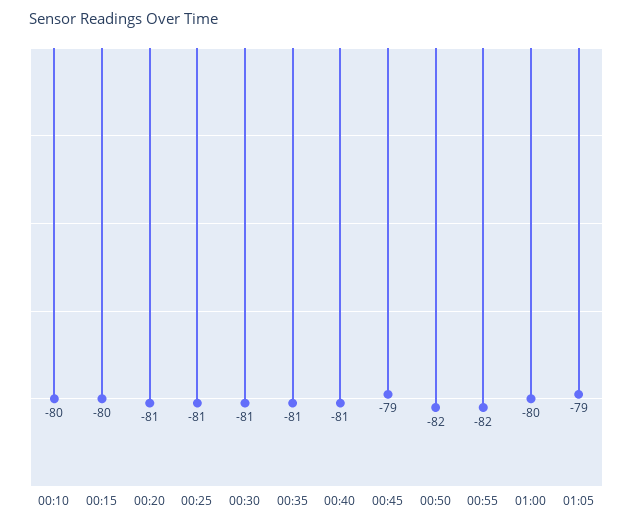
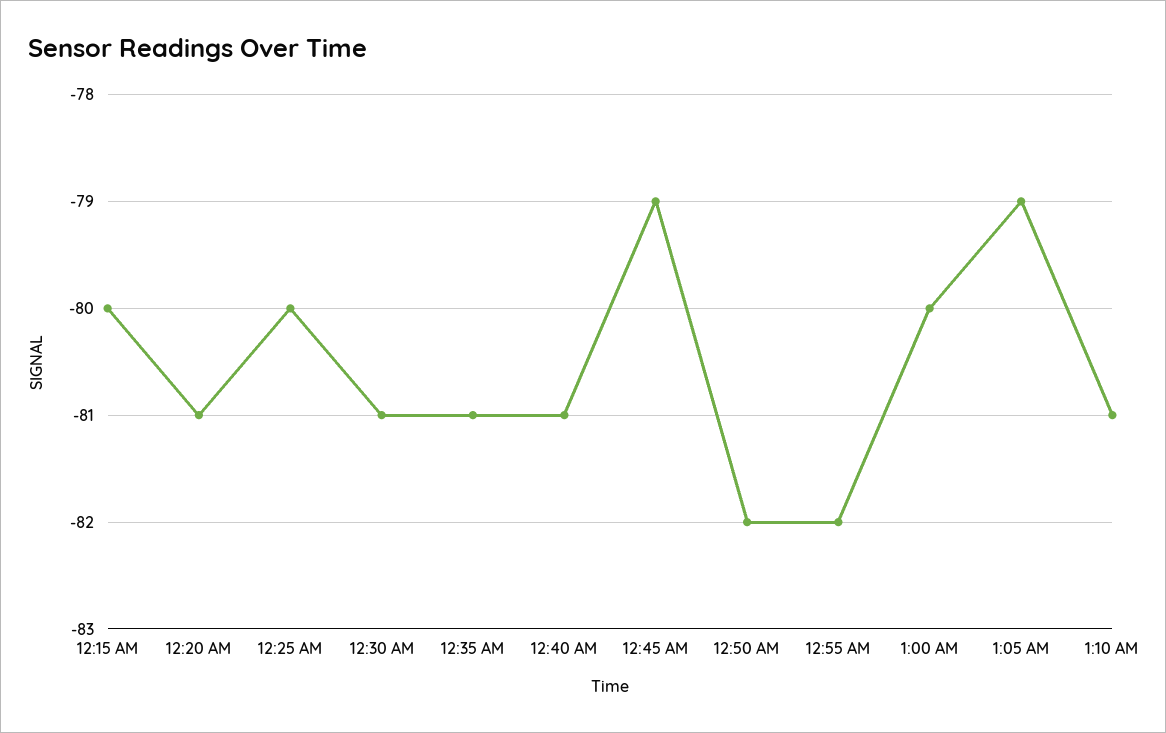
00:10: -80 -> none
00:25: -81 -> -80
1:10 AM: none -> -81

